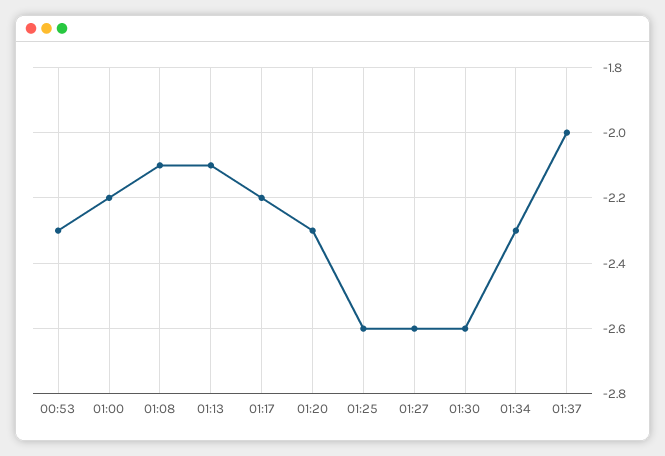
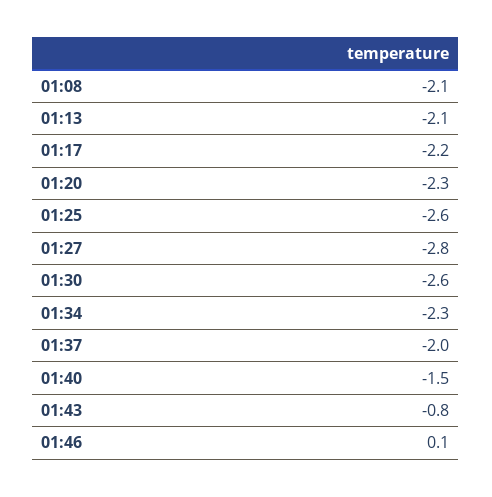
00:53: -2.3 -> none
01:00: -2.2 -> none
01:27: -2.6 -> -2.8
01:40: none -> -1.5
01:43: none -> -0.8
01:46: none -> 0.1

